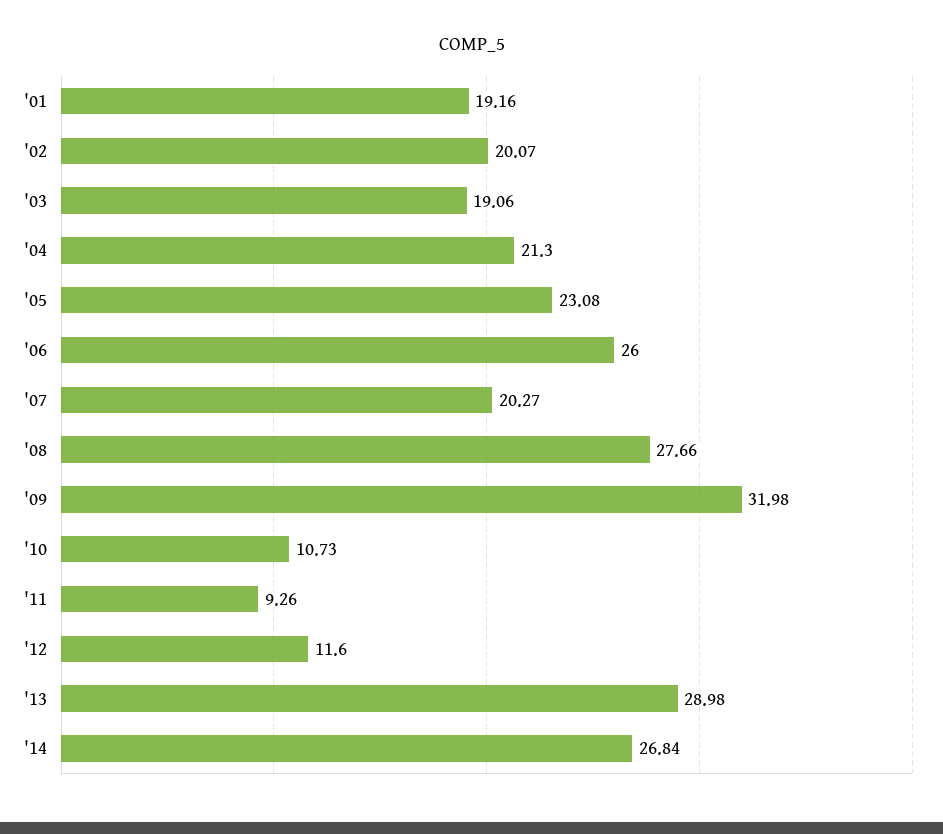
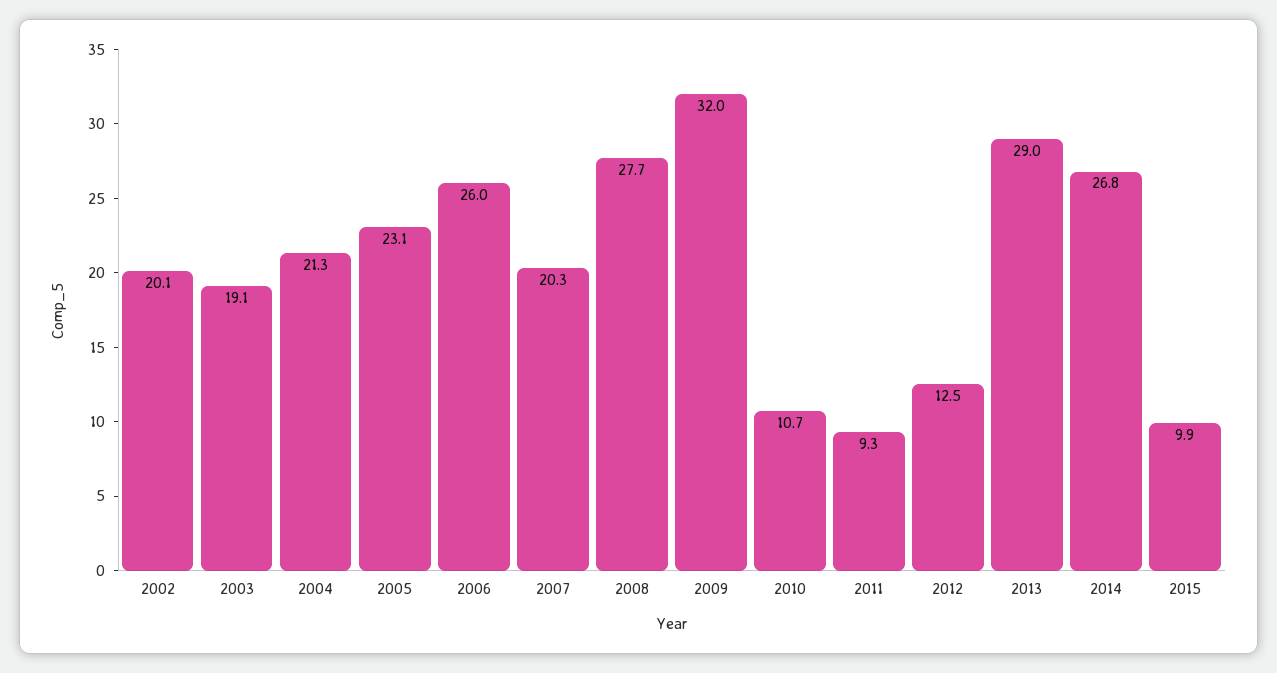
'01: 19.16 -> none
'12: 11.6 -> 12.5
2015: none -> 9.9

